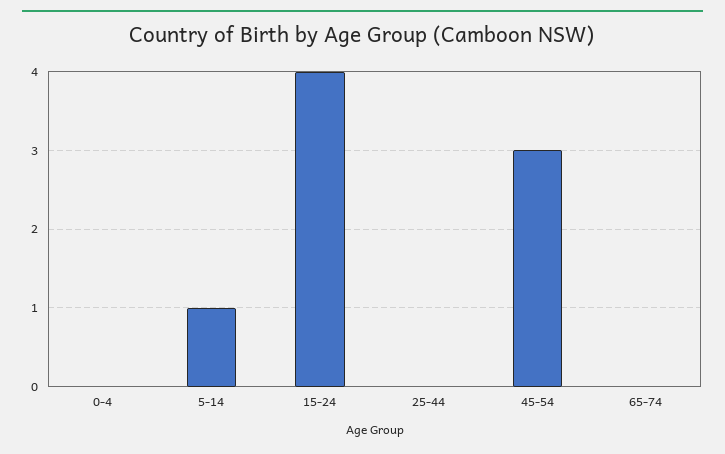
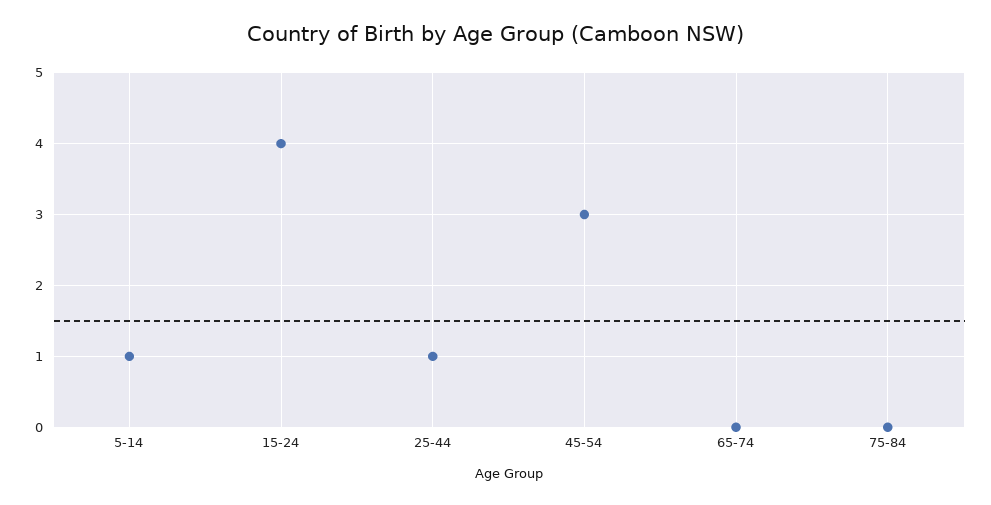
0-4: 0 -> none
25-44: 0 -> 1
75-84: none -> 0

